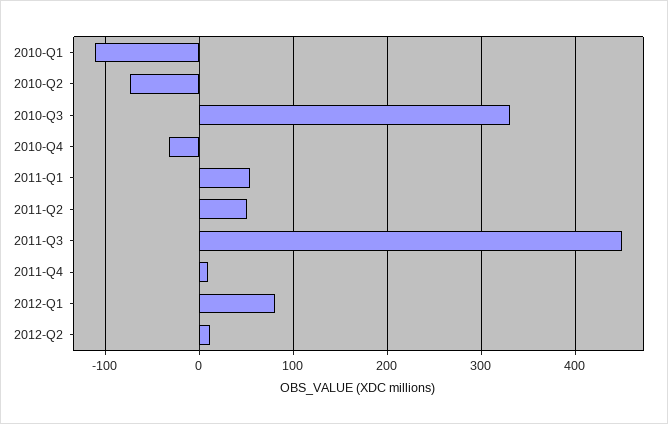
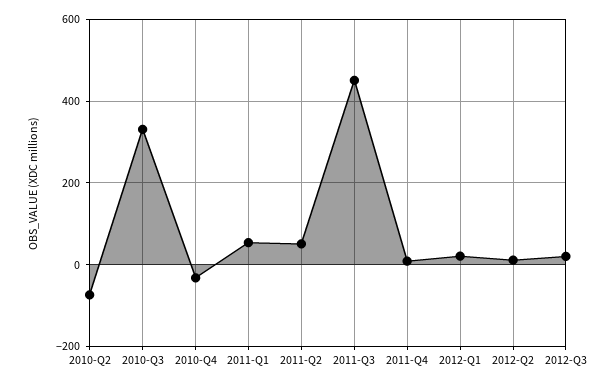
2010-Q1: -110 -> none
2012-Q1: 80 -> 20
2012-Q3: none -> 20

